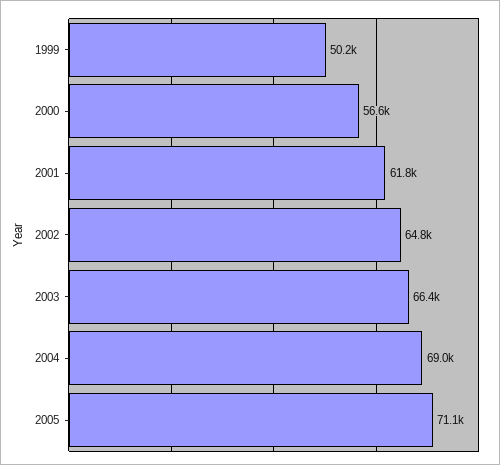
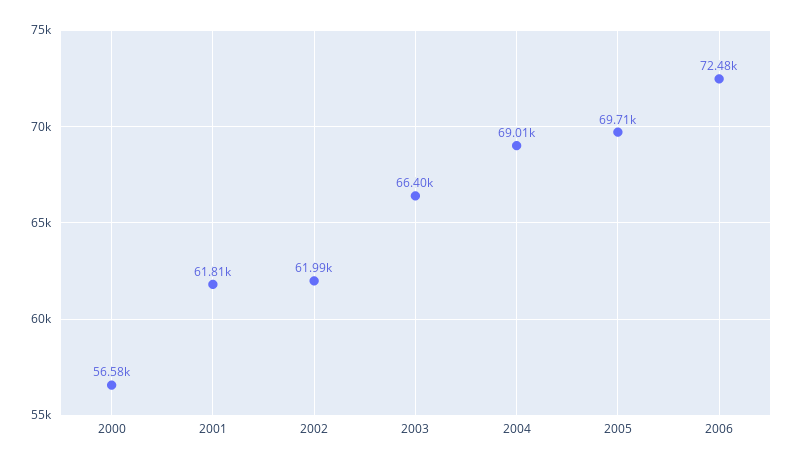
1999: 50200 -> none
2002: 64800 -> 61990
2005: 71100 -> 69710
2006: none -> 72480

